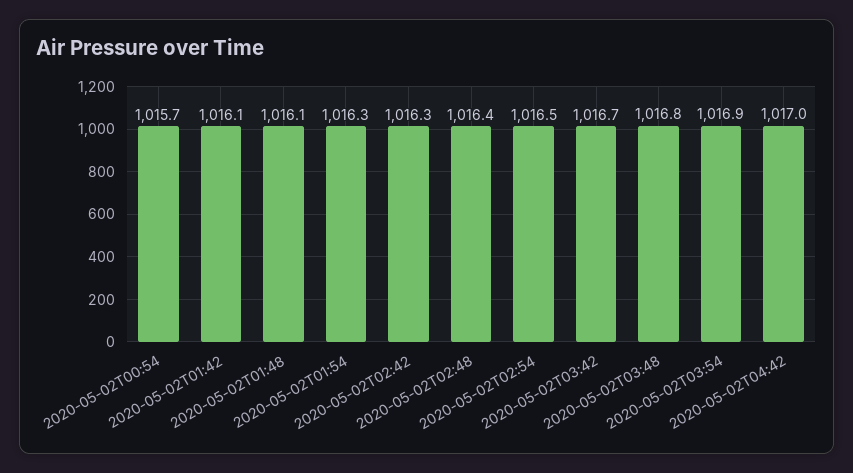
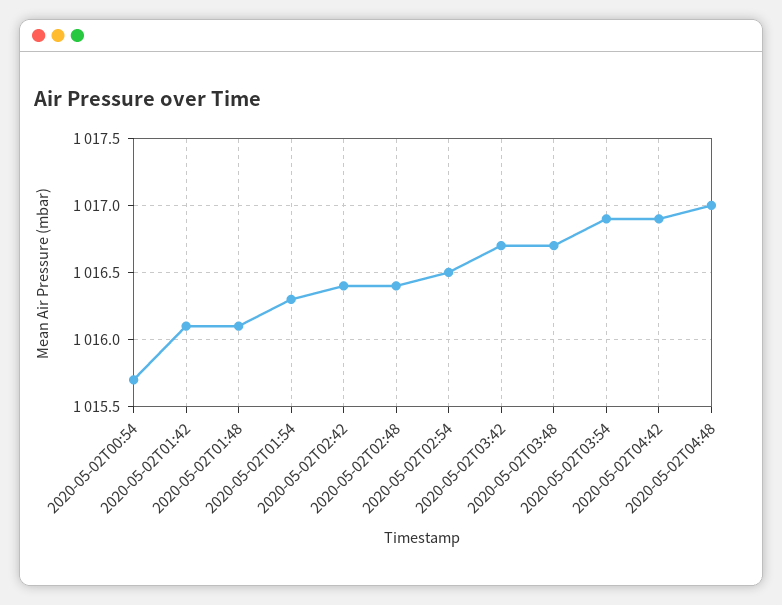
2020-05-02T02:42: 1016.3 -> 1016.4
2020-05-02T03:48: 1016.8 -> 1016.7
2020-05-02T04:42: 1017 -> 1016.9
2020-05-02T04:48: none -> 1017

